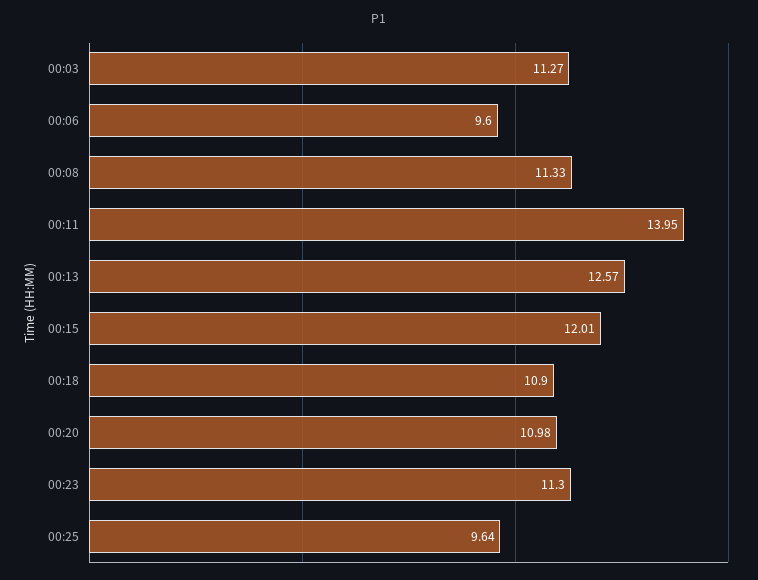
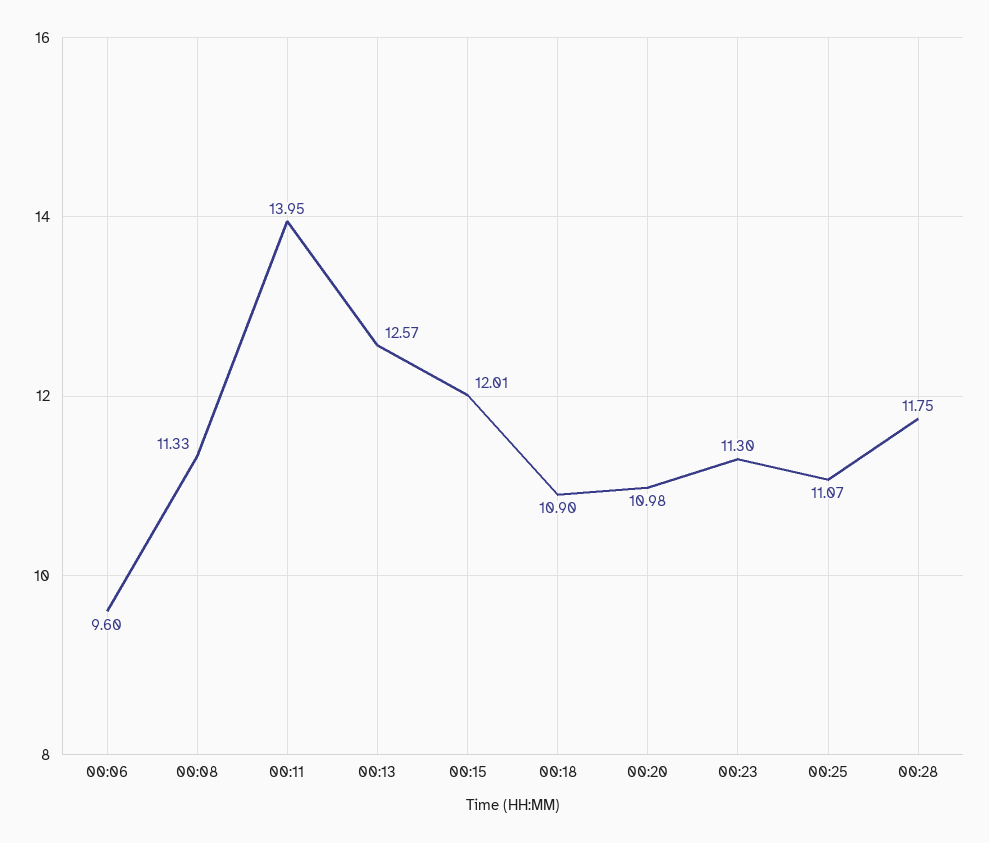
00:03: 11.27 -> none
00:25: 9.64 -> 11.07
00:28: none -> 11.75

